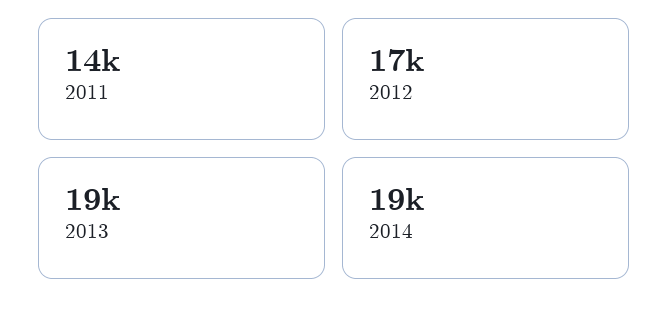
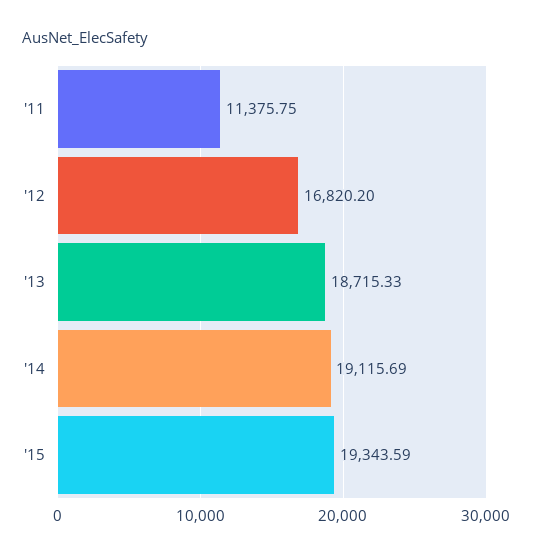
2011: 14000 -> 11375.75
'15: none -> 19343.59

